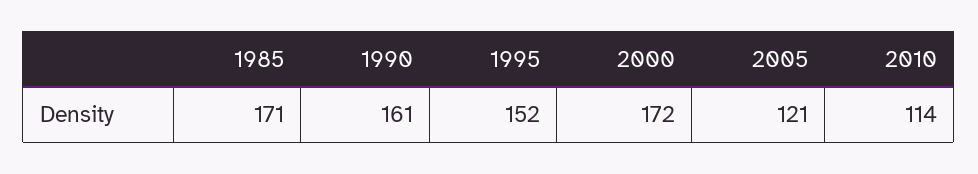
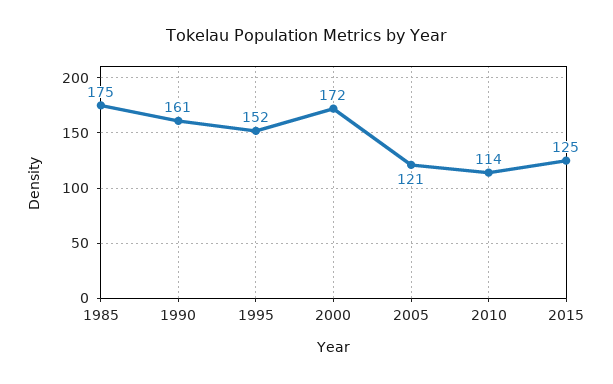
1985: 171 -> 175
2015: none -> 125

